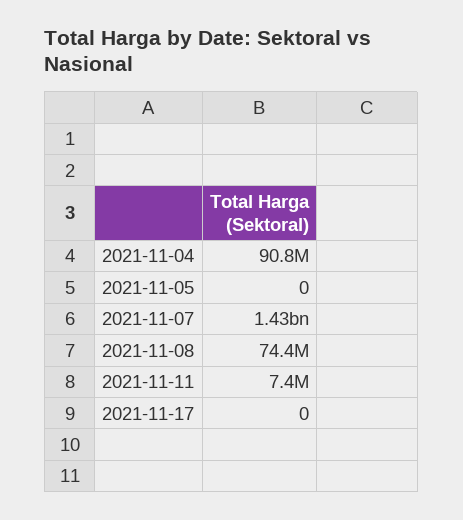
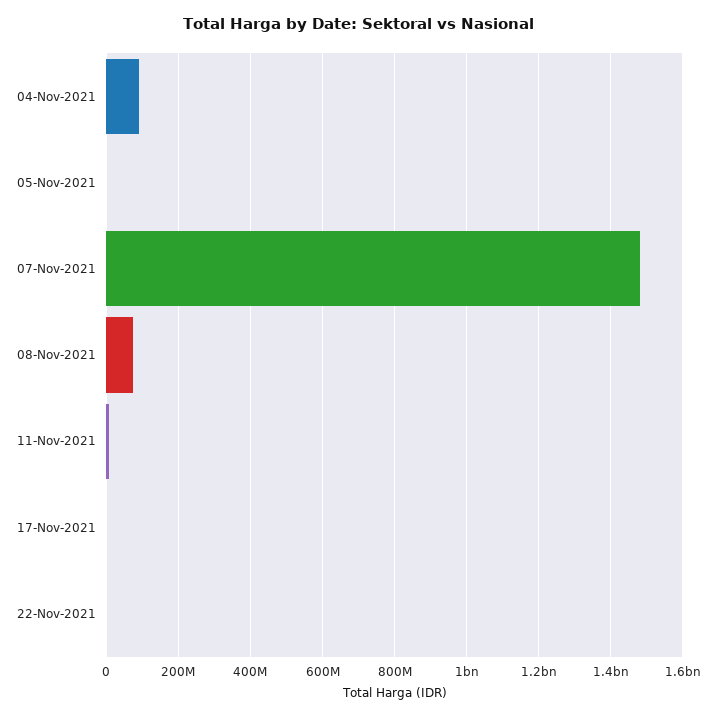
2021-11-07: 1430000000 -> 1480000000
22-Nov-2021: none -> 0

